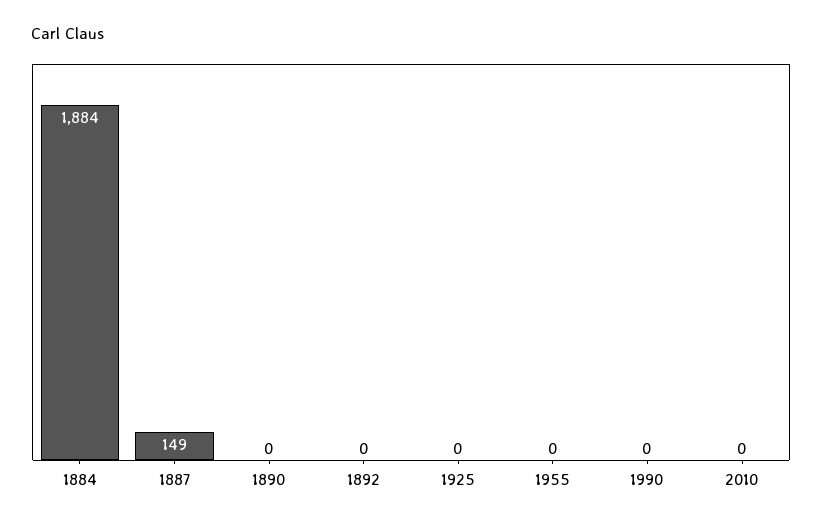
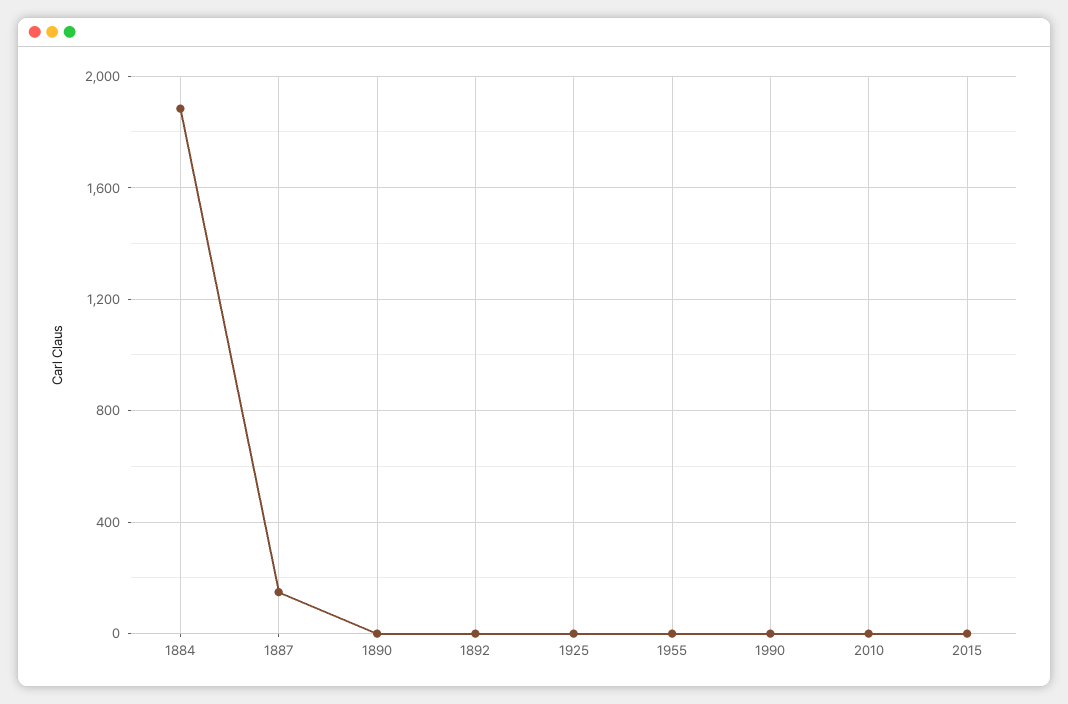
2015: none -> 0

